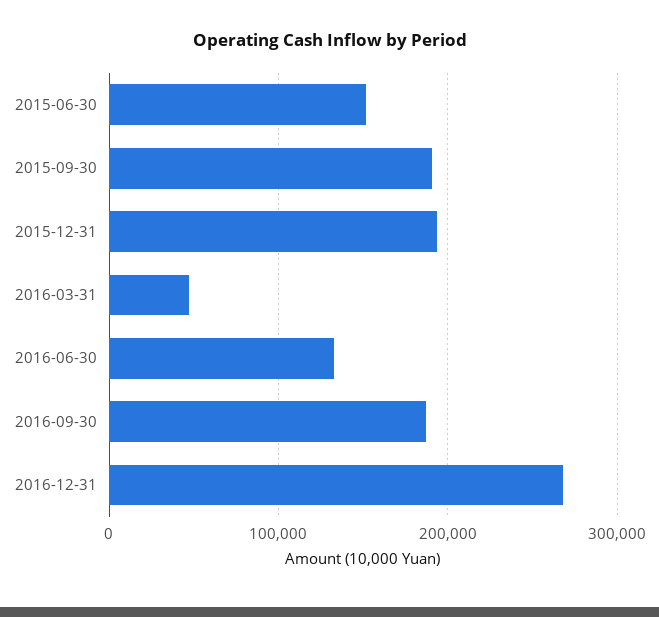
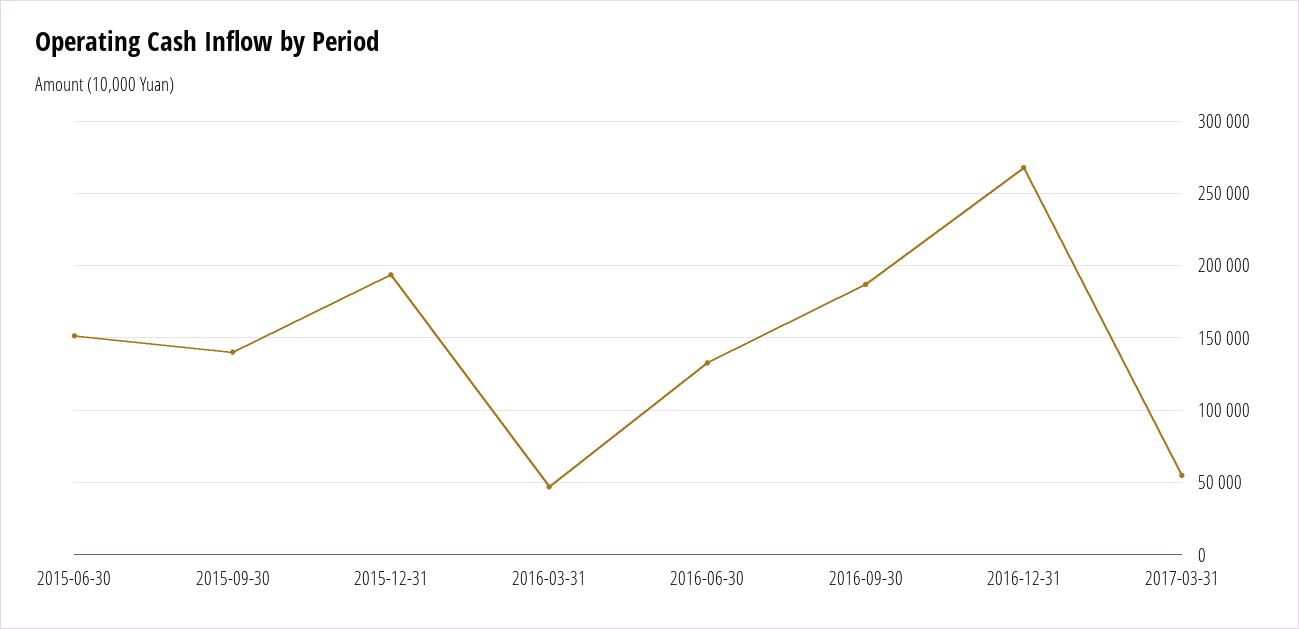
2015-09-30: 190000 -> 140000
2017-03-31: none -> 55000

